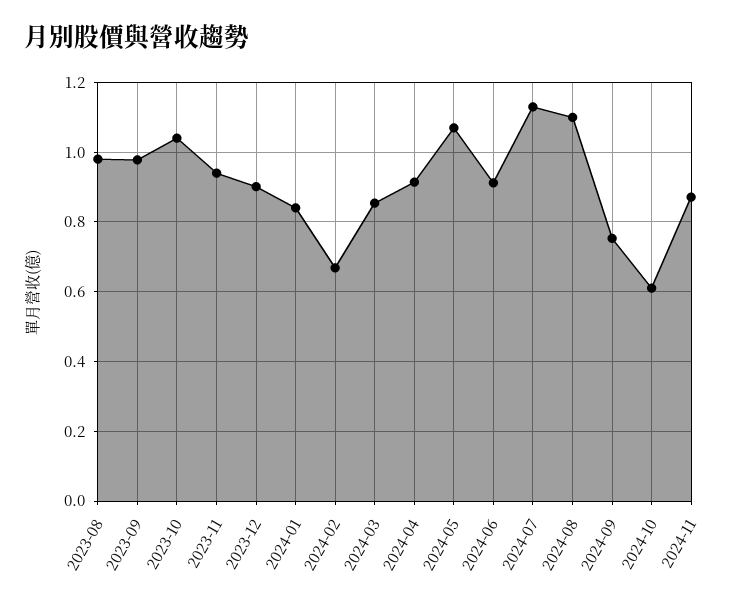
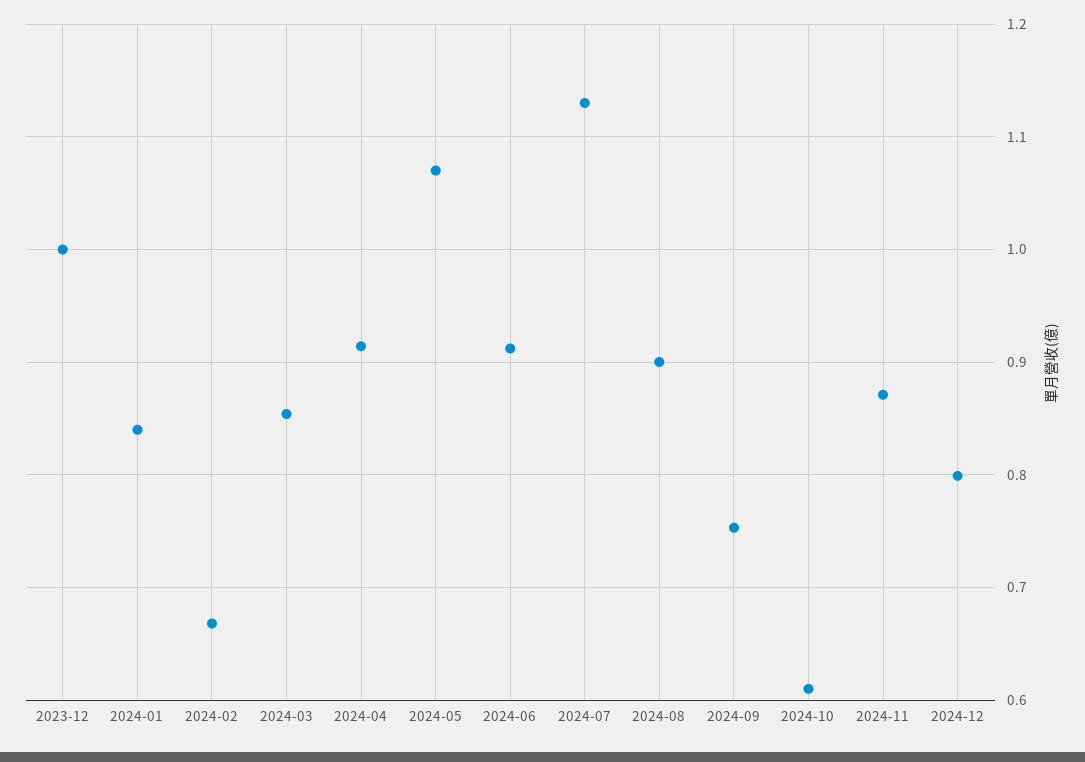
2023-08: 0.98 -> none
2023-09: 0.98 -> none
2023-10: 1.04 -> none
2023-11: 0.94 -> none
2023-12: 0.9 -> 1
2024-08: 1.1 -> 0.9
2024-12: none -> 0.8

